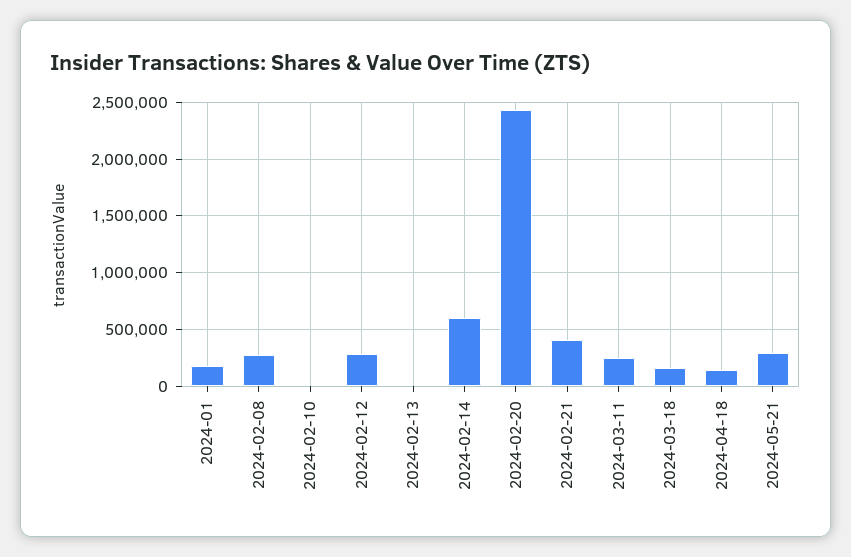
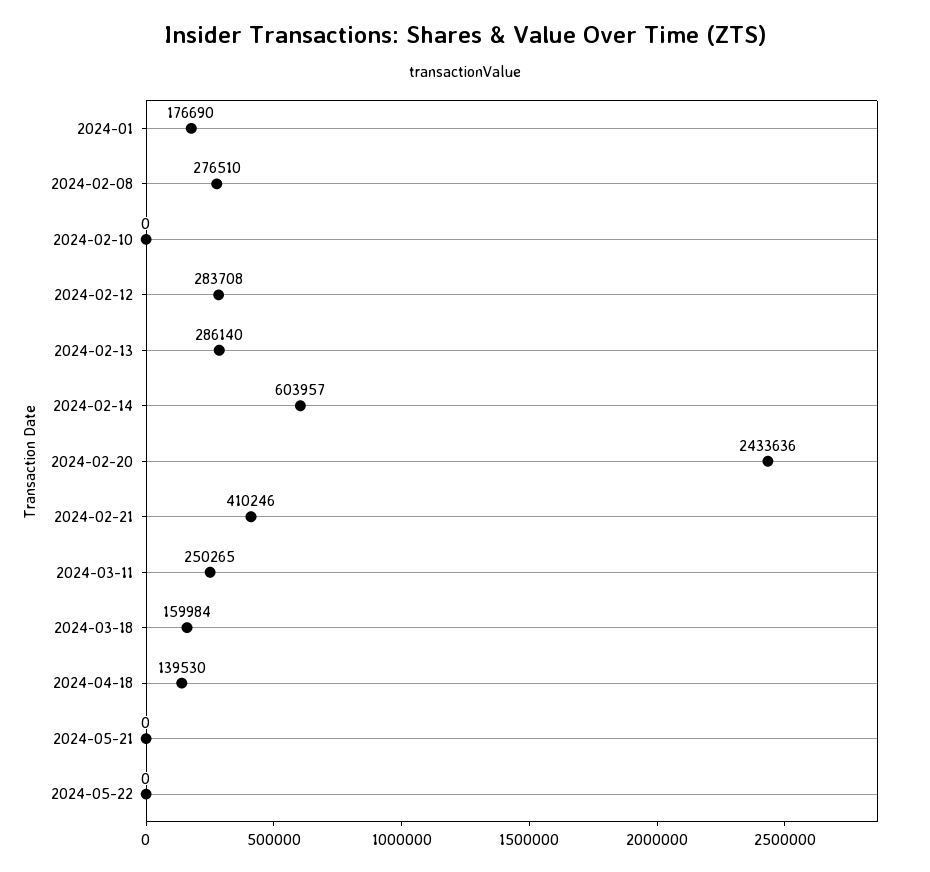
2024-02-13: 0 -> 286140
2024-05-21: 300000 -> 0
2024-05-22: none -> 0

